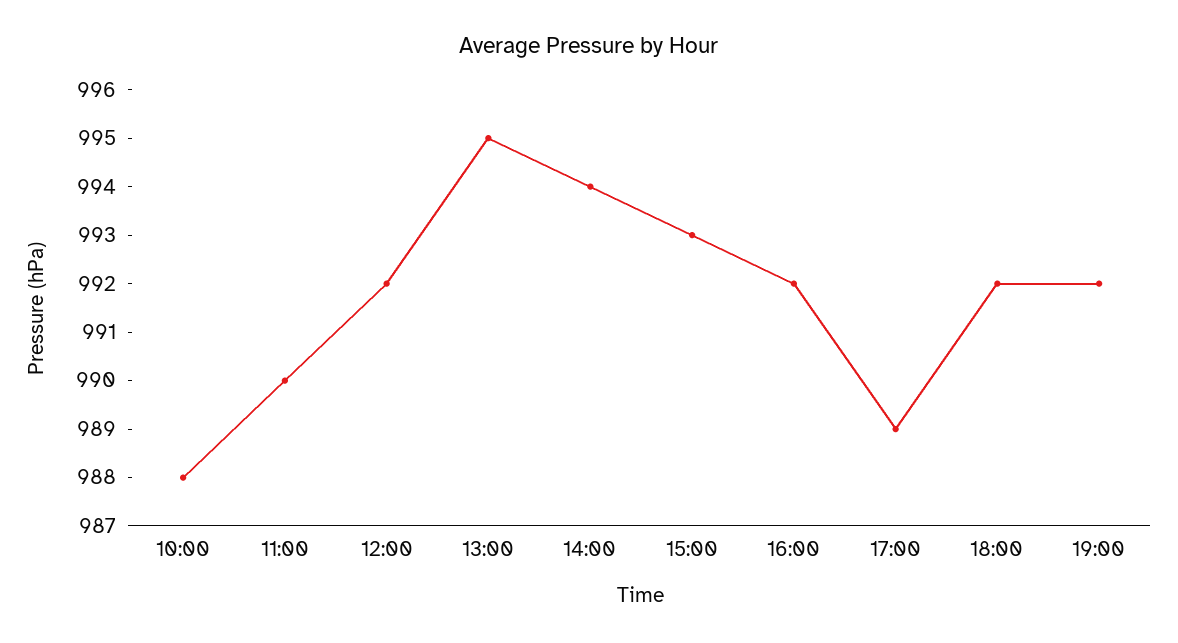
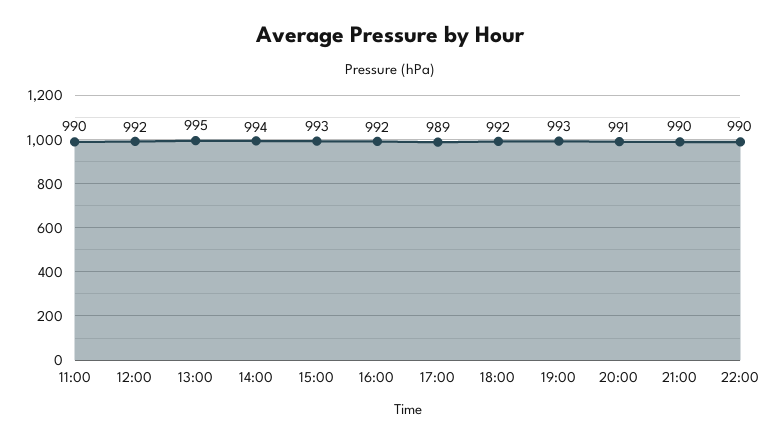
10:00: 988 -> none
19:00: 992 -> 993
20:00: none -> 991
21:00: none -> 990
22:00: none -> 990

